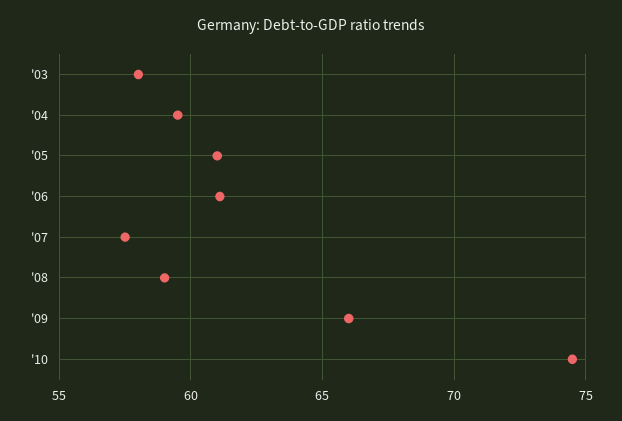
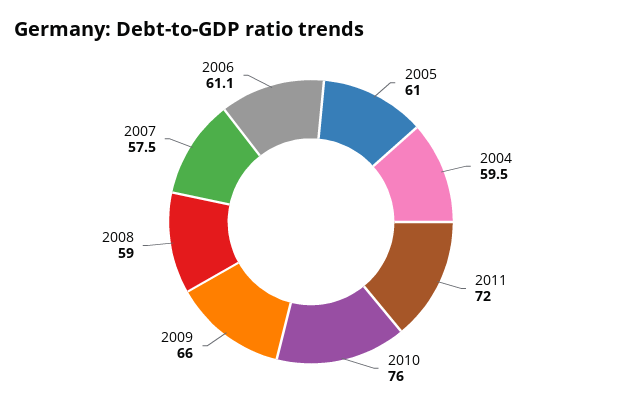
'03: 58 -> none
'10: 74.5 -> 76
2011: none -> 72

